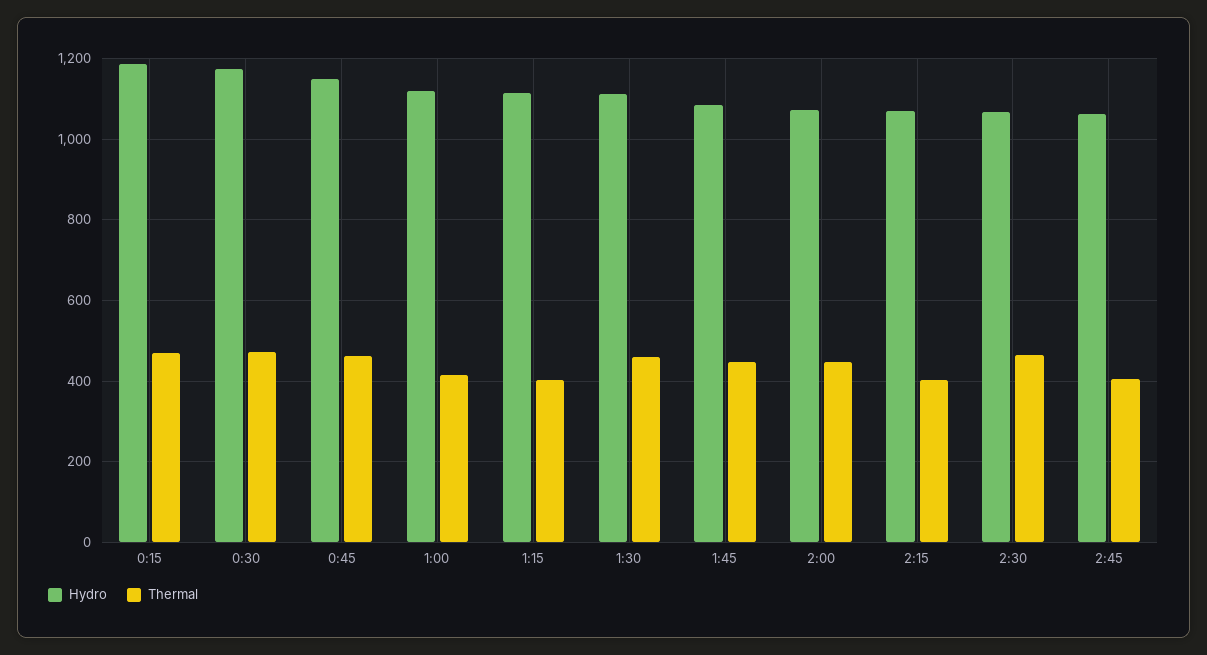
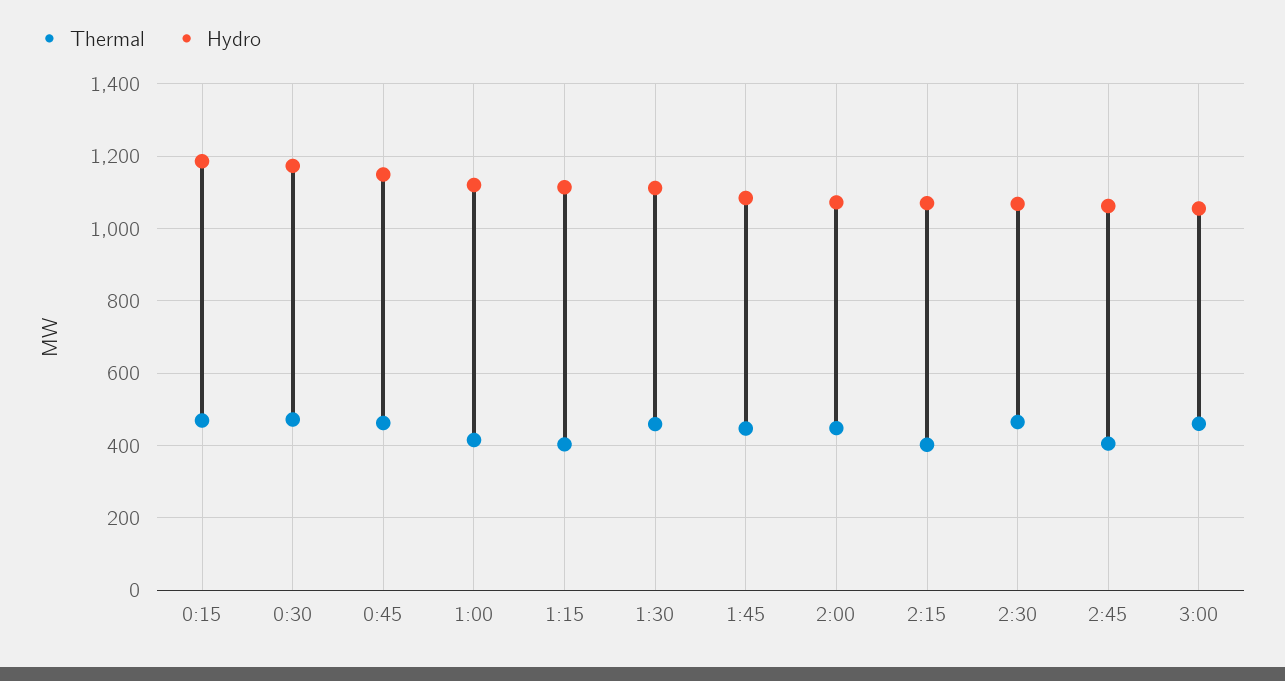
Thermal, 3:00: none -> 460
Hydro, 3:00: none -> 1060

